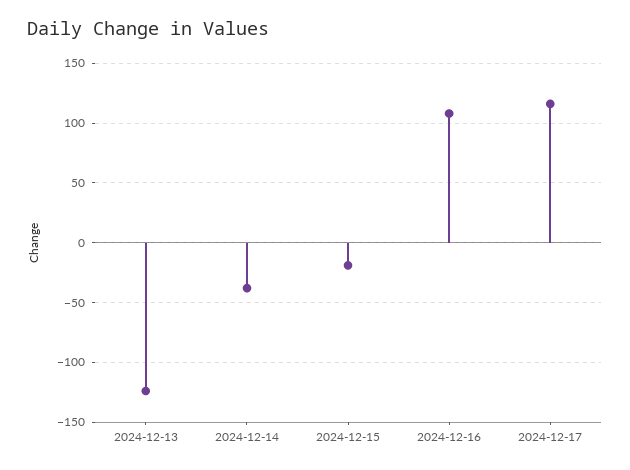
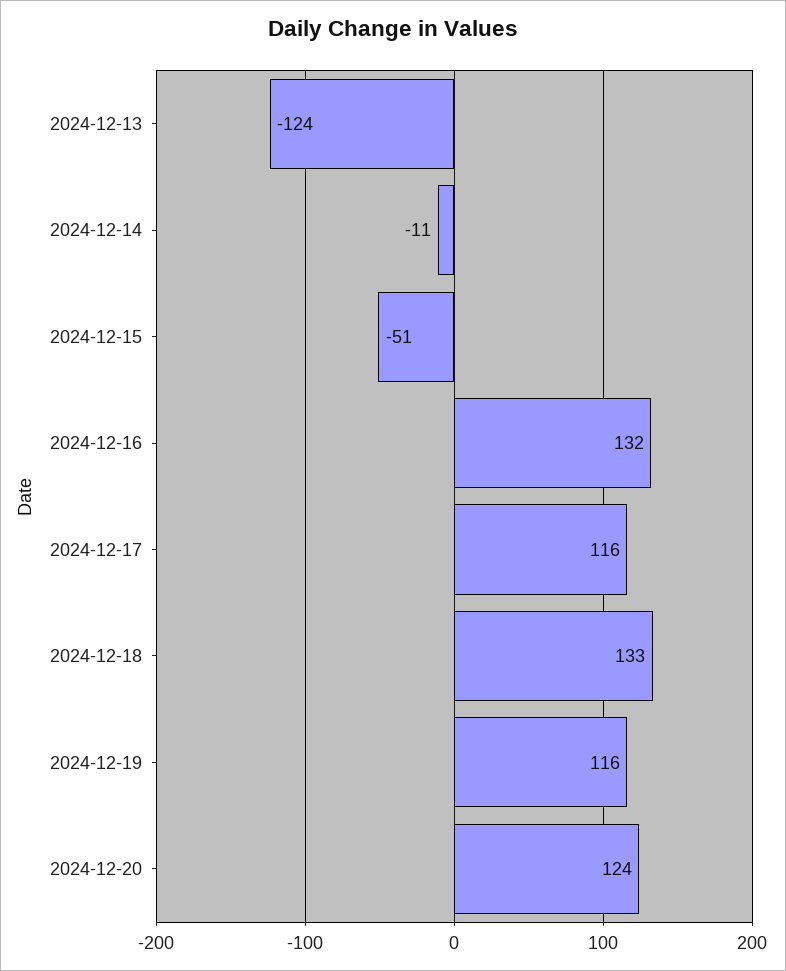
2024-12-14: -40 -> -11
2024-12-15: -20 -> -51
2024-12-16: 110 -> 132
2024-12-18: none -> 133
2024-12-19: none -> 116
2024-12-20: none -> 124

